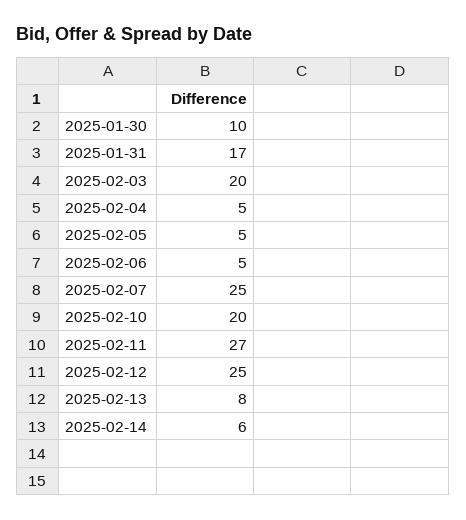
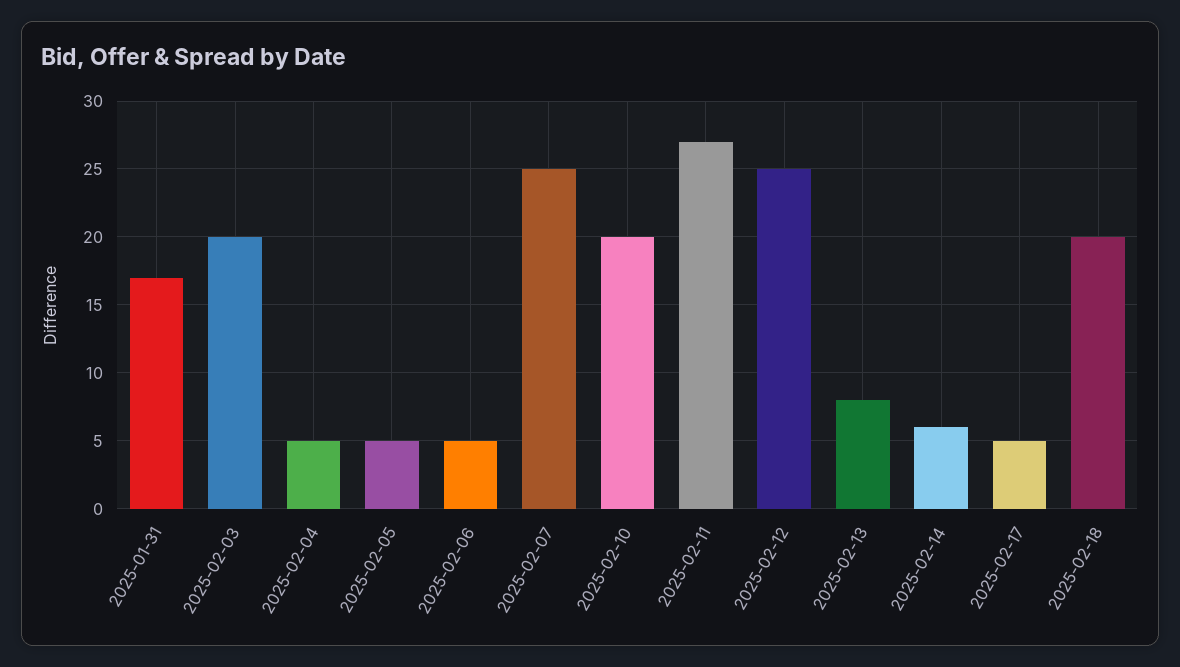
2025-01-30: 10 -> none
2025-02-17: none -> 5
2025-02-18: none -> 20

